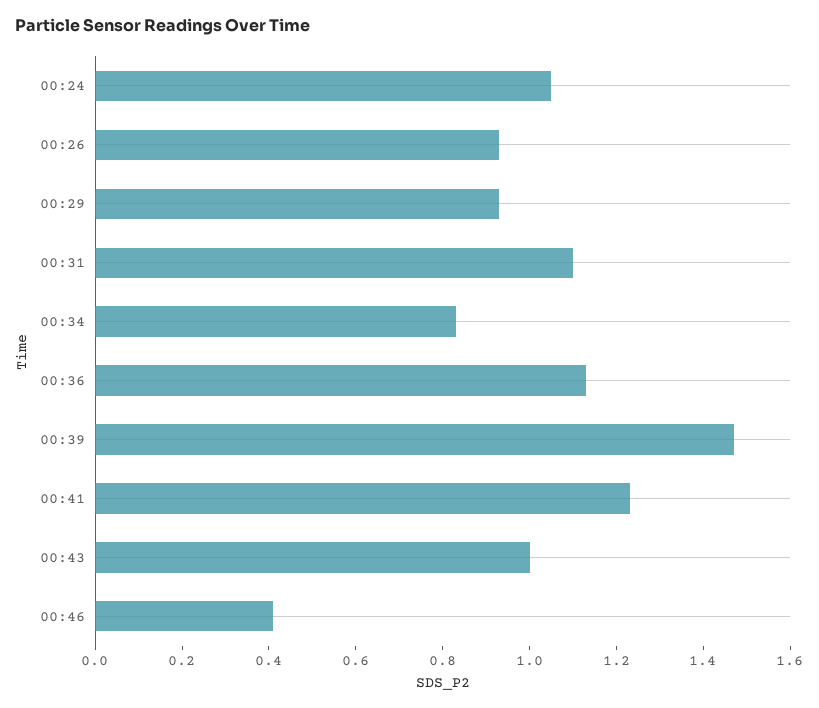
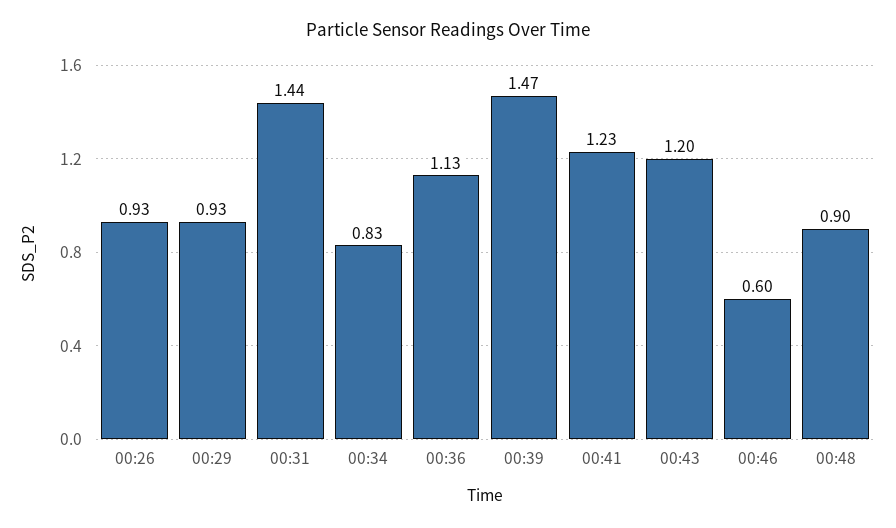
00:24: 1.05 -> none
00:31: 1.1 -> 1.44
00:43: 1 -> 1.2
00:46: 0.4 -> 0.6
00:48: none -> 0.9

